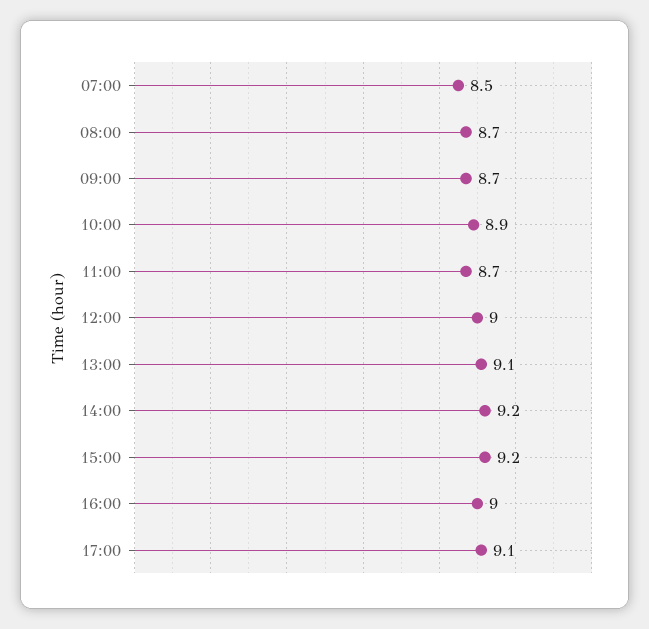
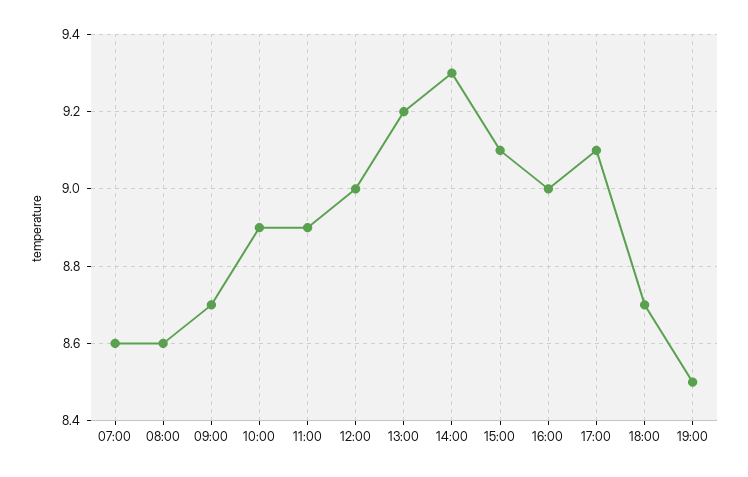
07:00: 8.5 -> 8.6
08:00: 8.7 -> 8.6
11:00: 8.7 -> 8.9
13:00: 9.1 -> 9.2
14:00: 9.2 -> 9.3
15:00: 9.2 -> 9.1
18:00: none -> 8.7
19:00: none -> 8.5

